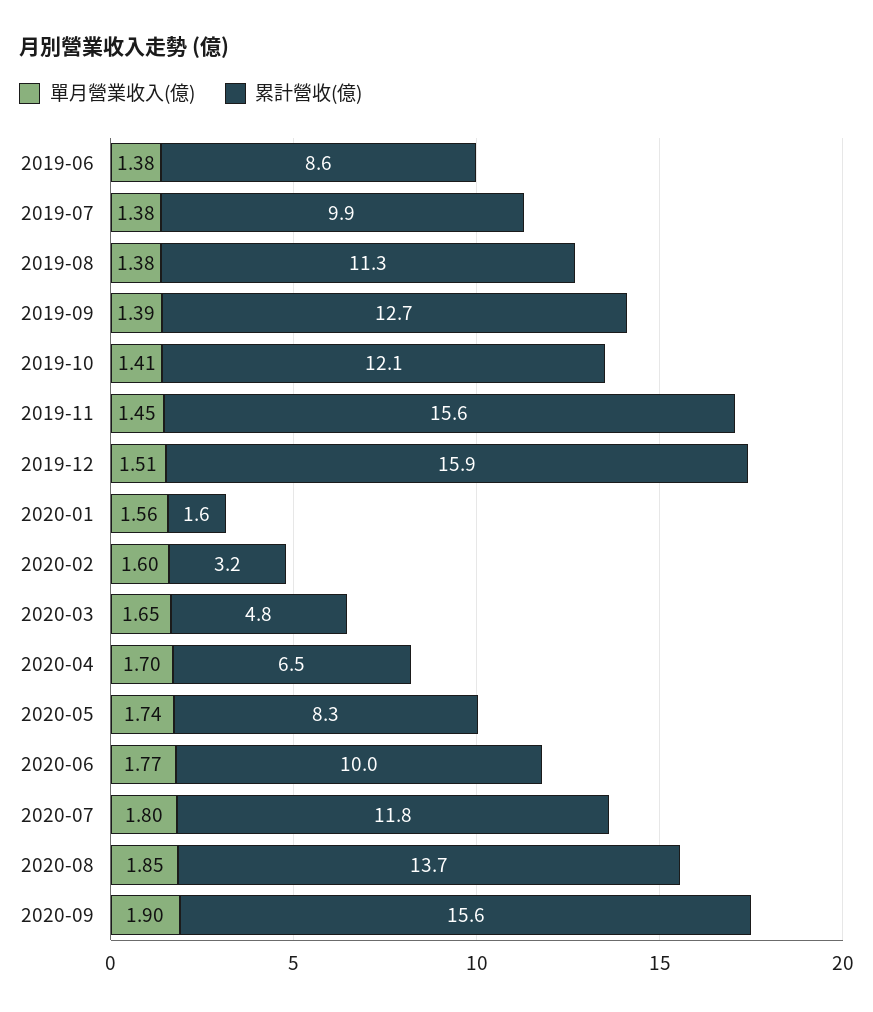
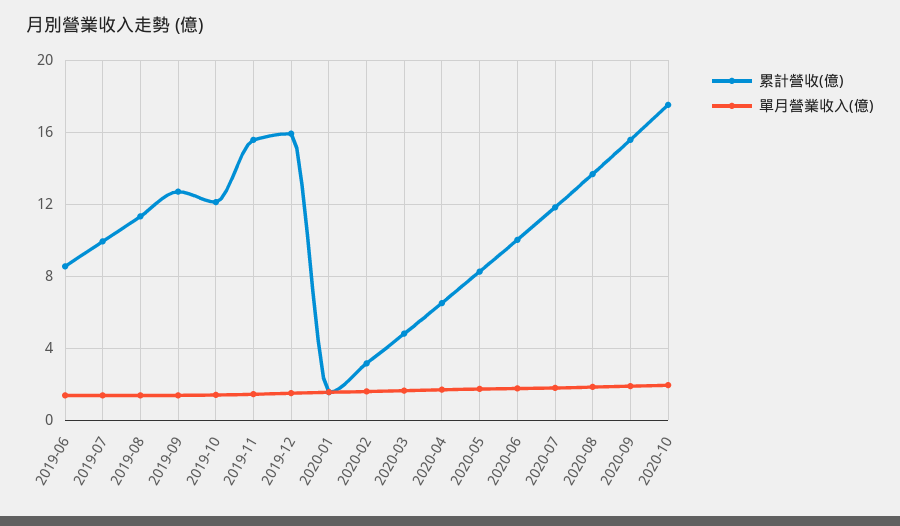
累計營收(億), 2020-10: none -> 17.5
單月營業收入(億), 2020-10: none -> 2

